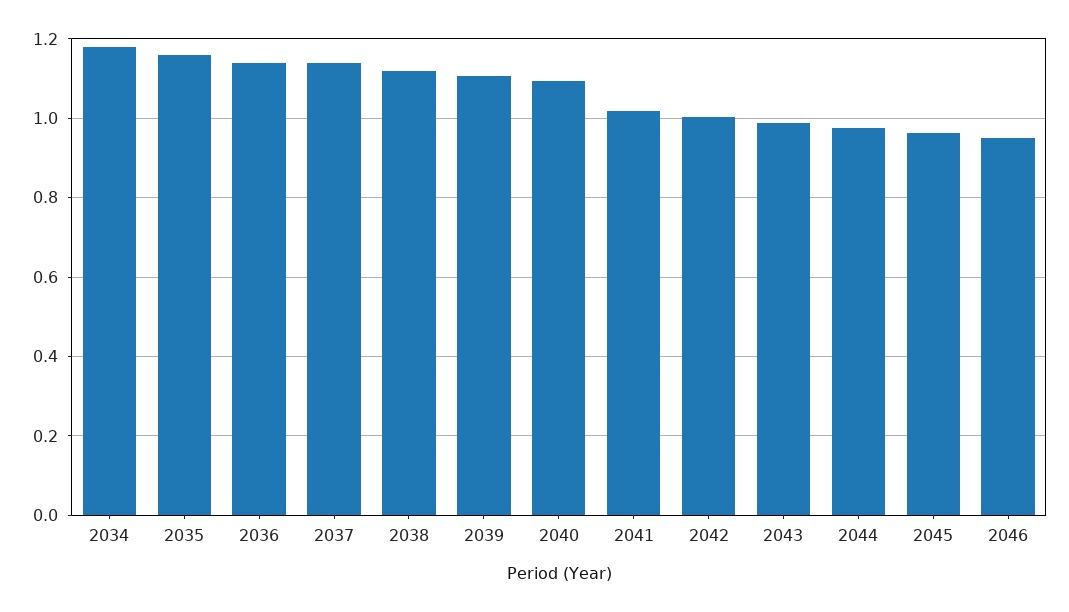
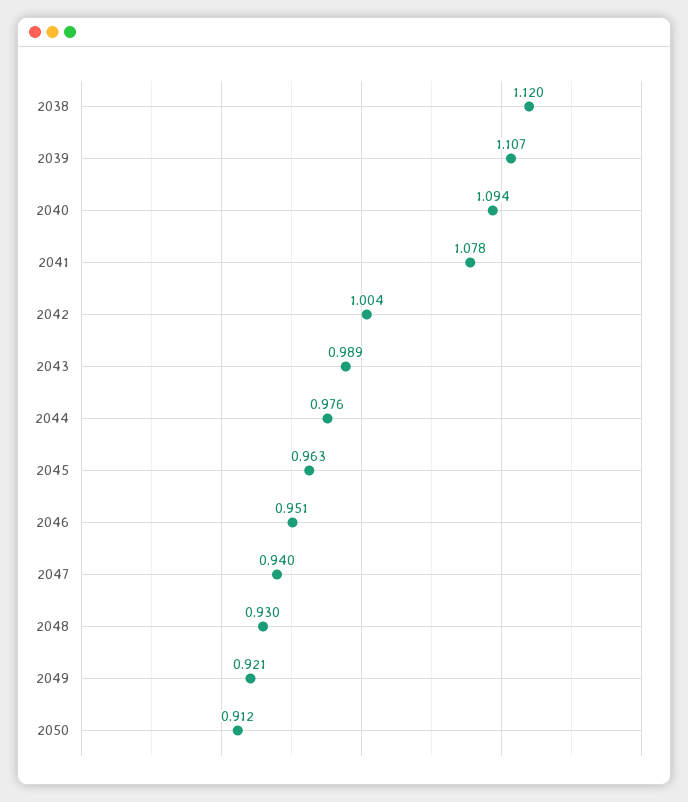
2034: 1.18 -> none
2035: 1.16 -> none
2036: 1.14 -> none
2037: 1.14 -> none
2041: 1.02 -> 1.078
2047: none -> 0.94
2048: none -> 0.93
2049: none -> 0.921
2050: none -> 0.912

